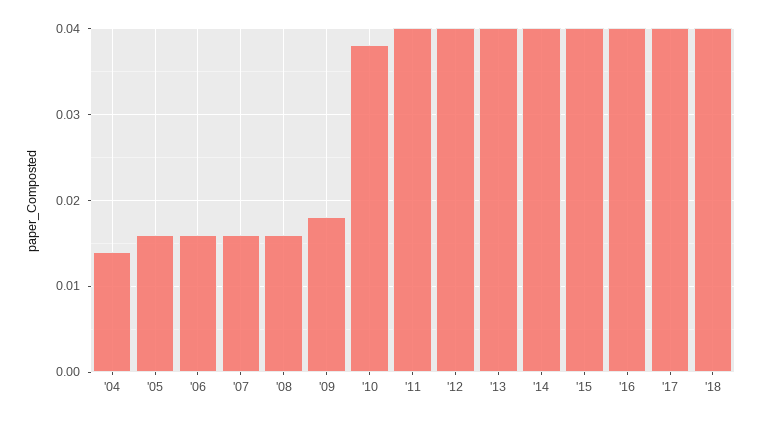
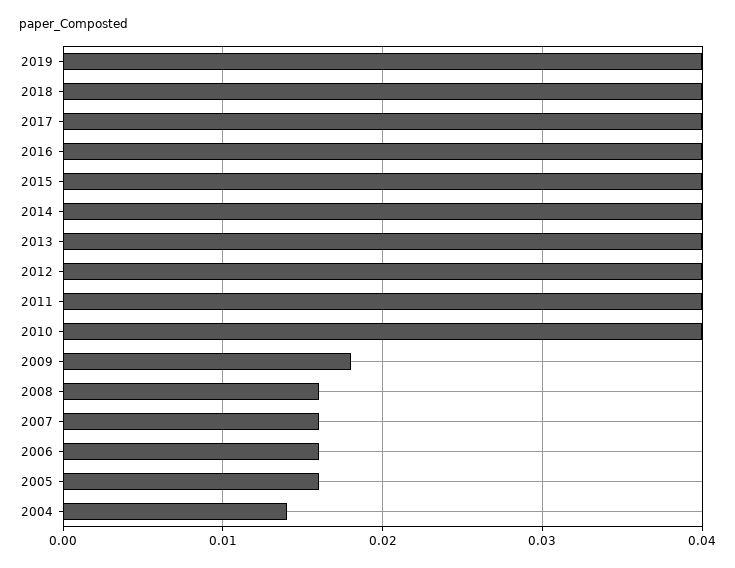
'10: 0.038 -> 0.04
2019: none -> 0.04

